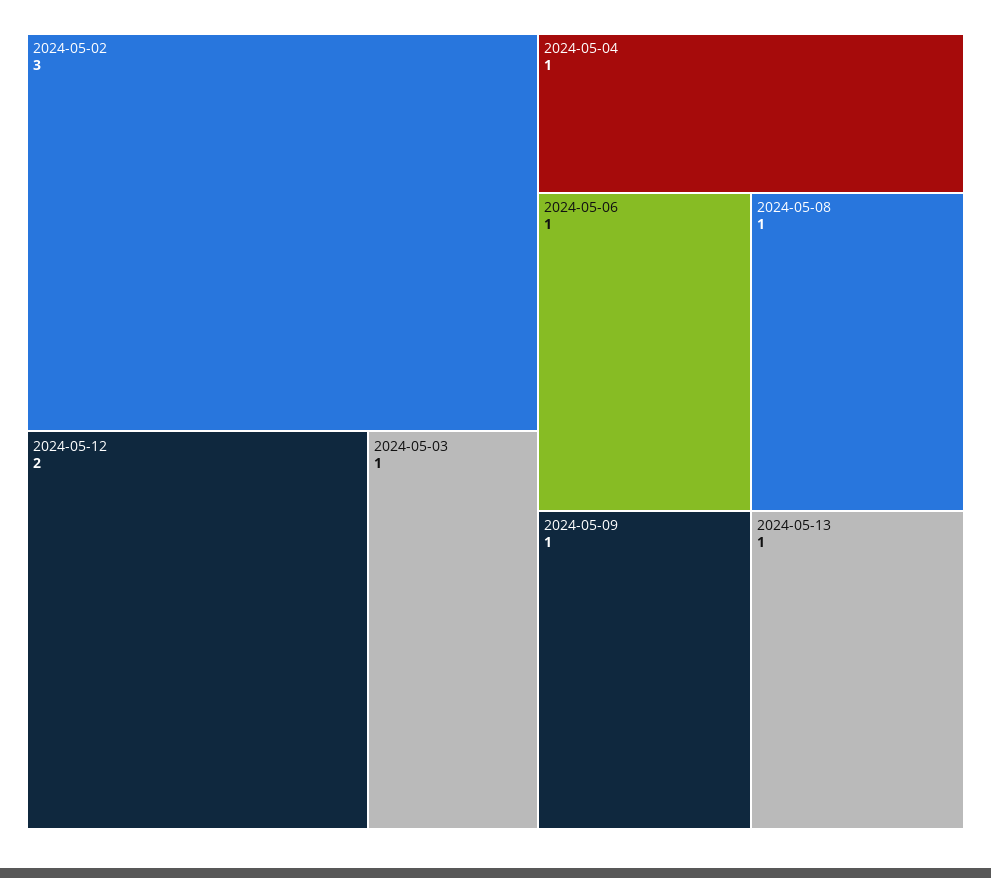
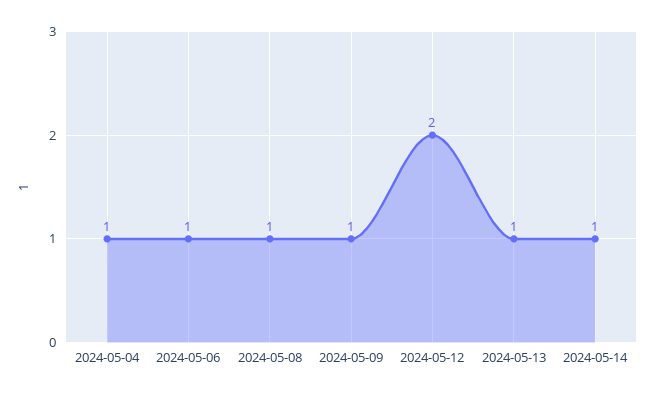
2024-05-02: 3 -> none
2024-05-03: 1 -> none
2024-05-14: none -> 1

